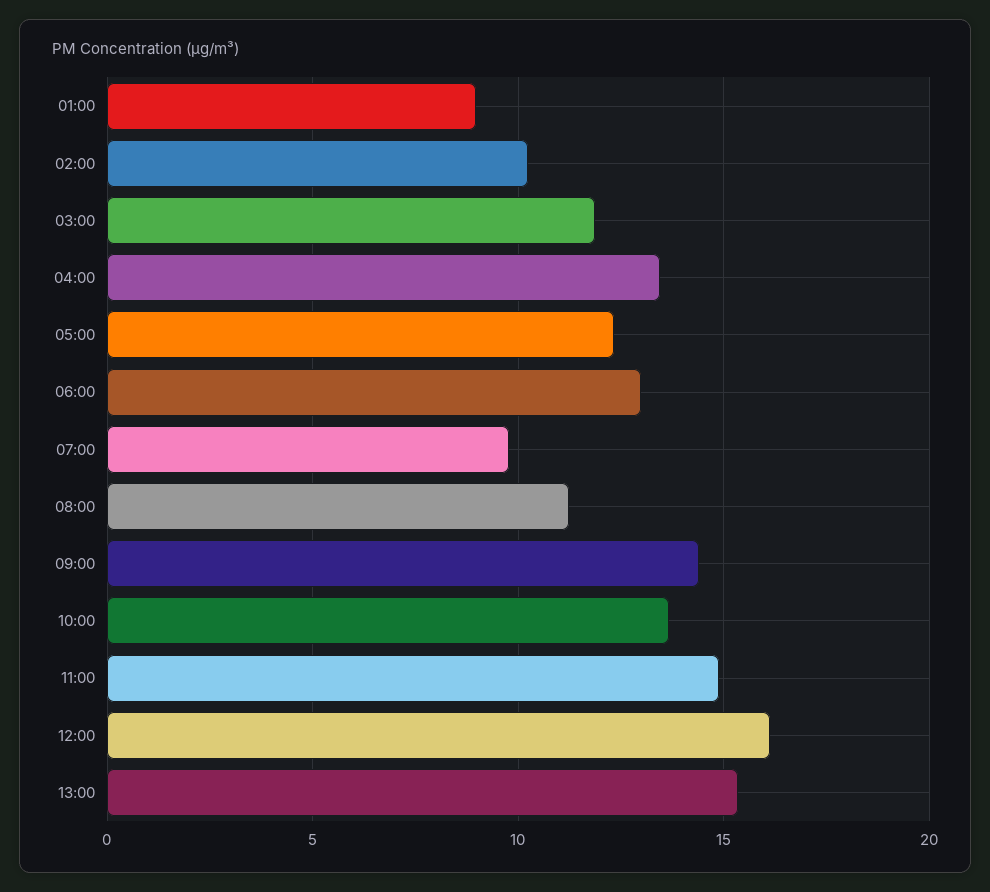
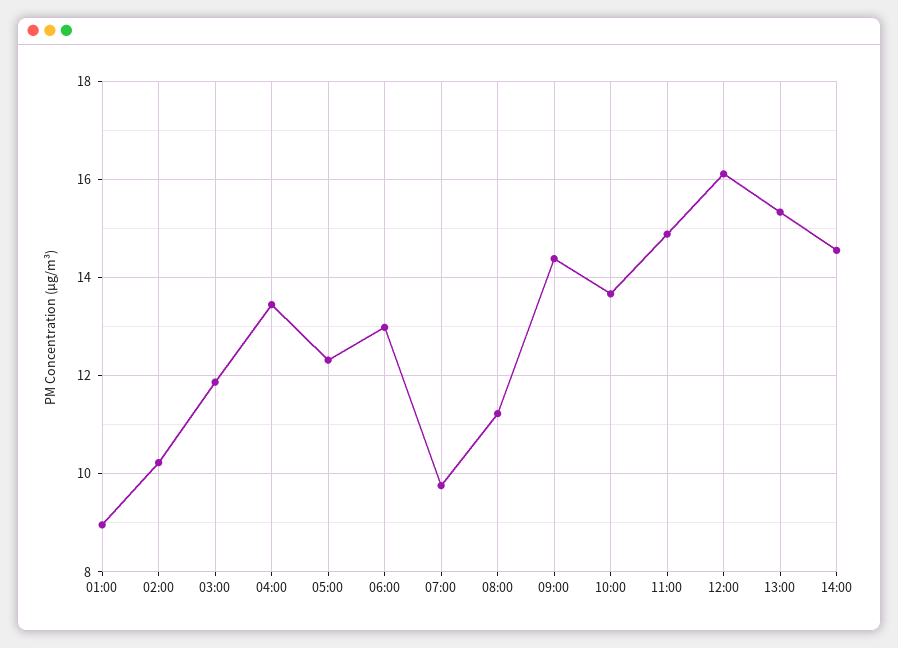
14:00: none -> 14.6

